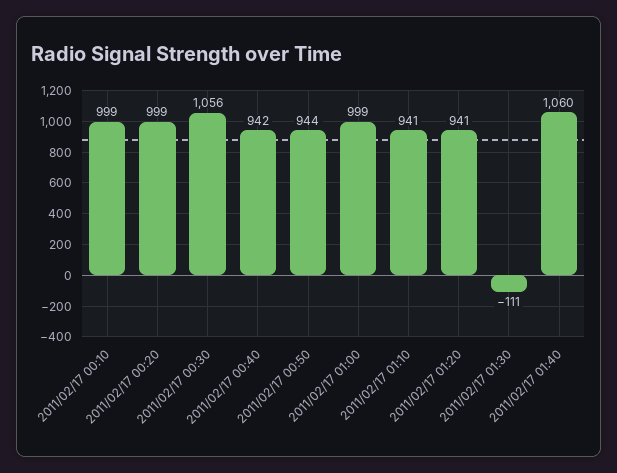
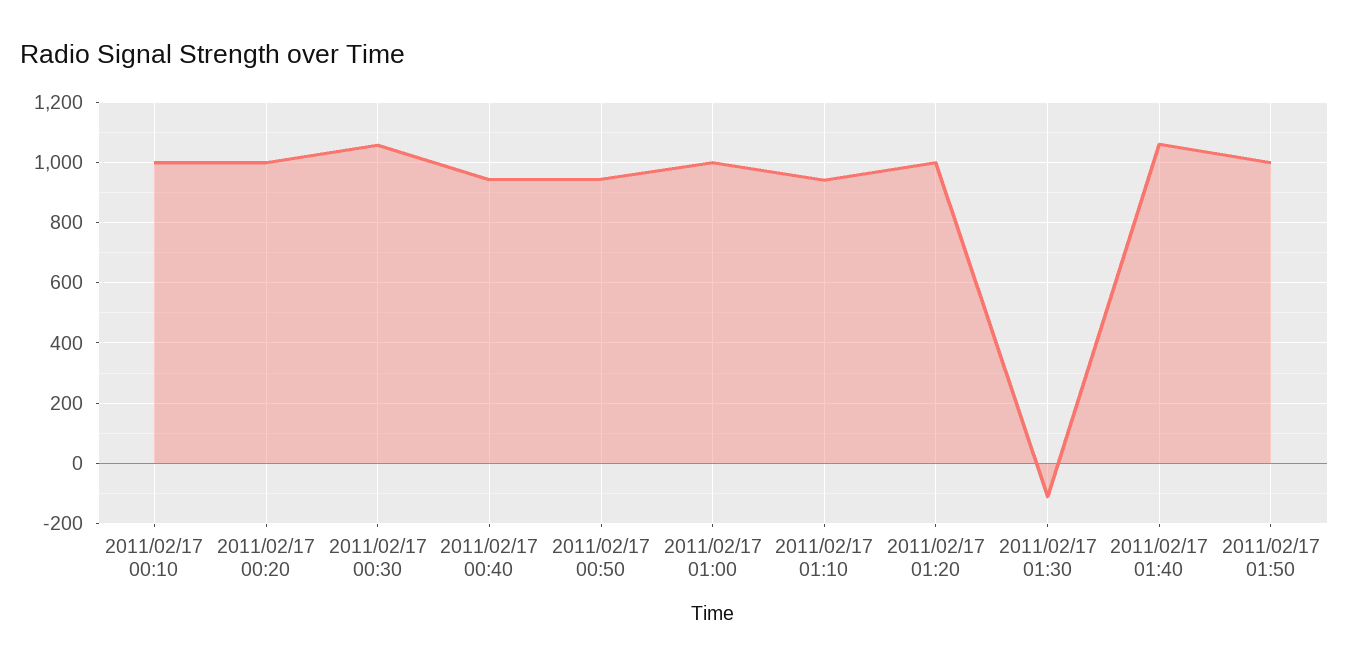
2011/02/17 01:20: 941 -> 1000
2011/02/17 01:50: none -> 1000

